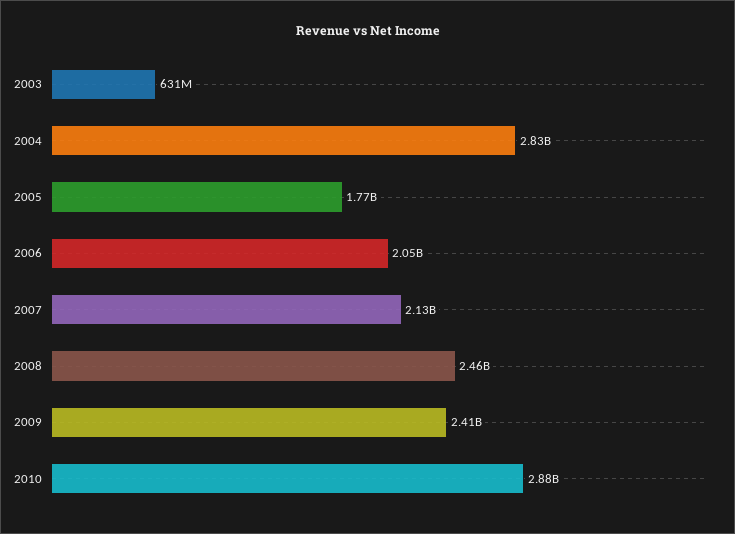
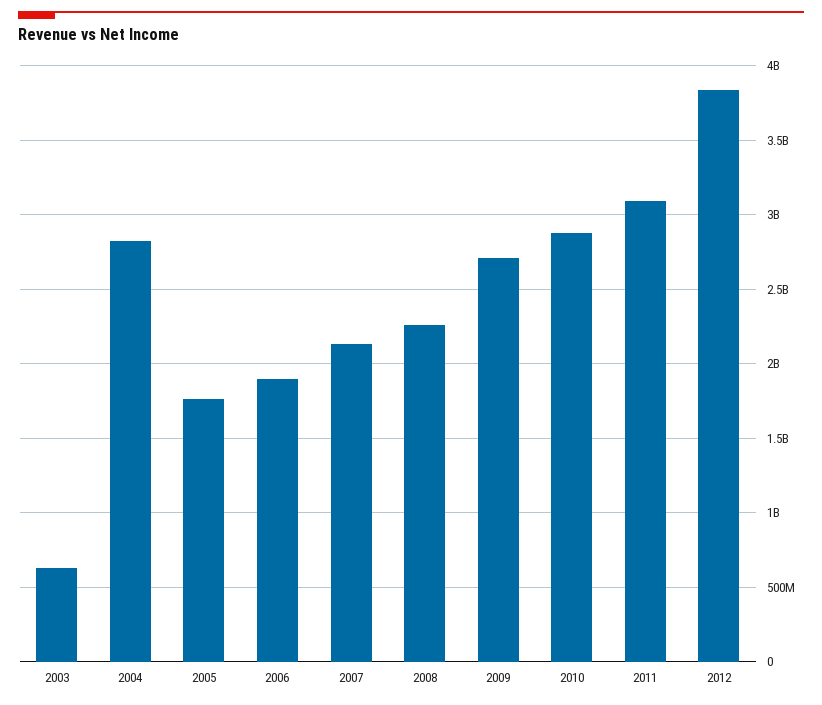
2006: 2050000000 -> 1900000000
2008: 2460000000 -> 2250000000
2009: 2410000000 -> 2700000000
2011: none -> 3100000000
2012: none -> 3850000000

